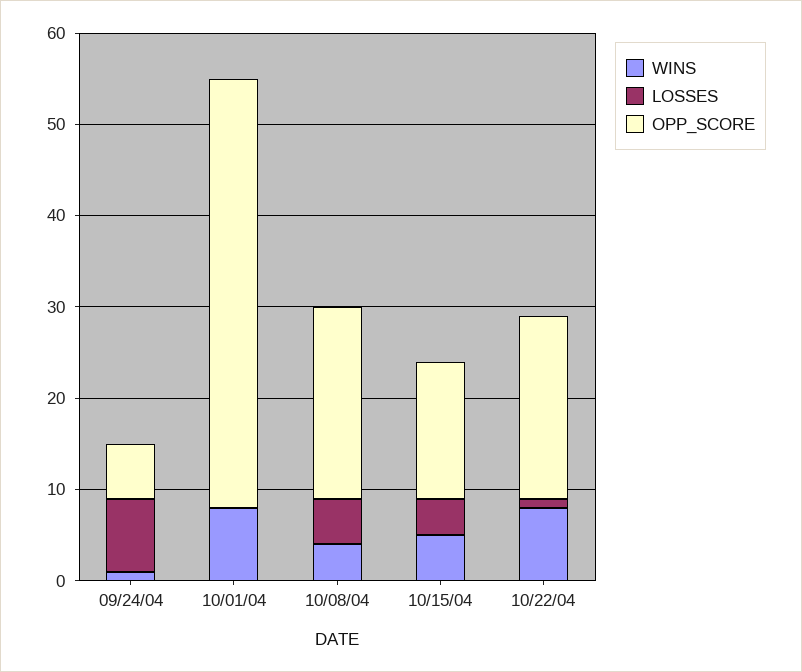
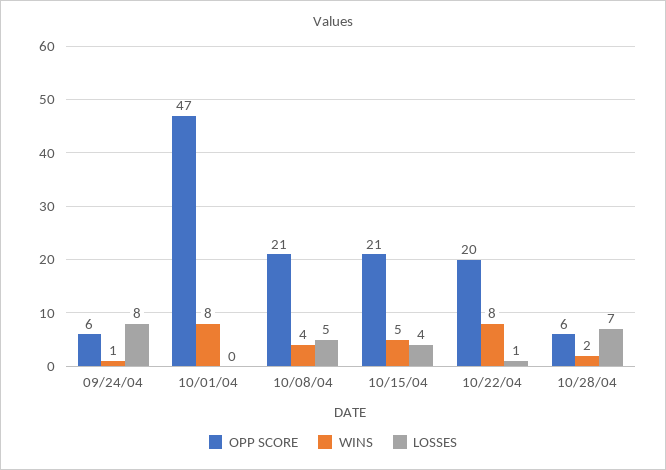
OPP_SCORE, 10/15/04: 15 -> 21
OPP_SCORE, 10/28/04: none -> 6
WINS, 10/28/04: none -> 2
LOSSES, 10/28/04: none -> 7

